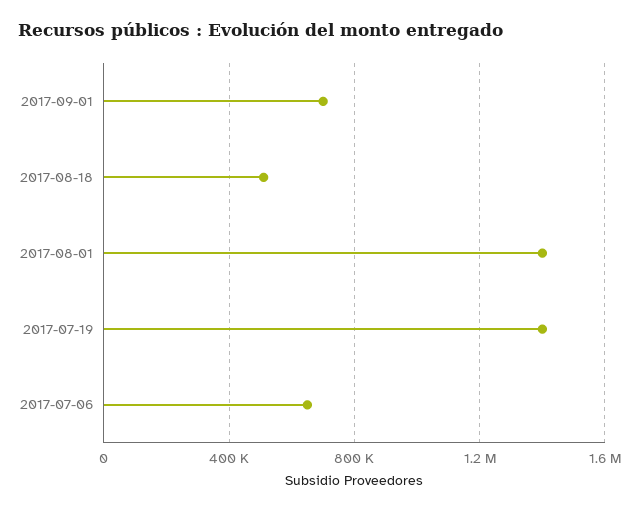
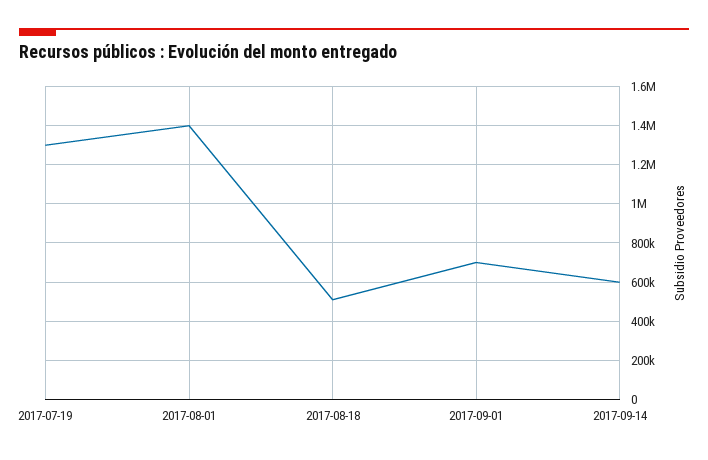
2017-07-19: 1400000 -> 1300000
2017-07-06: 650000 -> none
2017-09-14: none -> 600000

